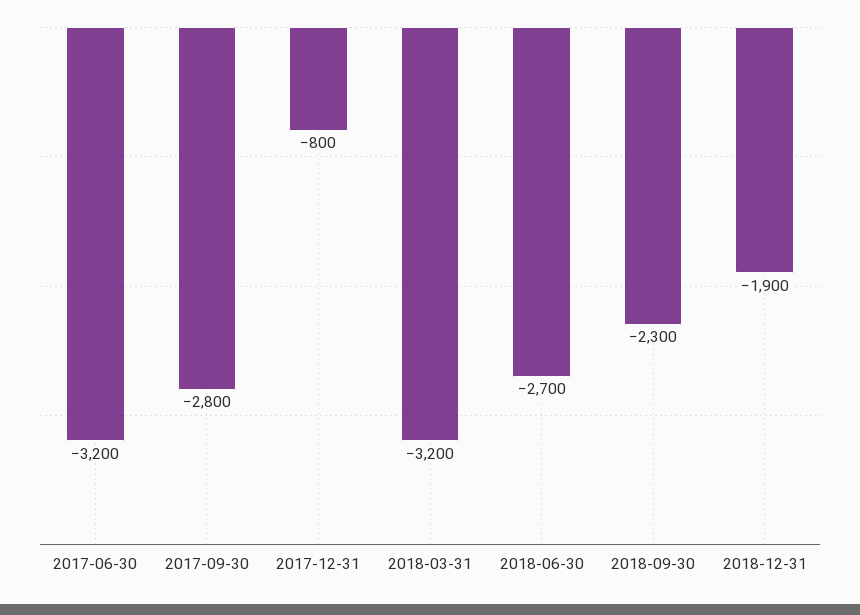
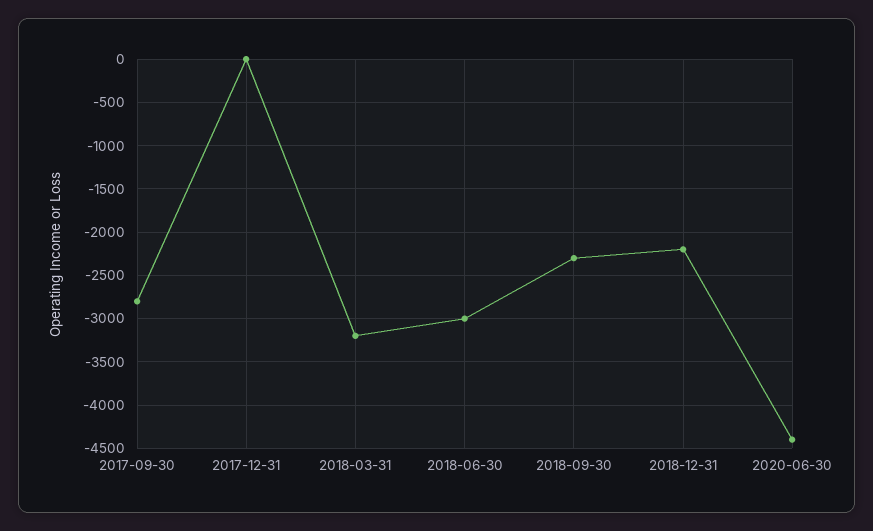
2017-06-30: -3200 -> none
2017-12-31: -800 -> 0
2018-06-30: -2700 -> -3000
2018-12-31: -1900 -> -2200
2020-06-30: none -> -4400

